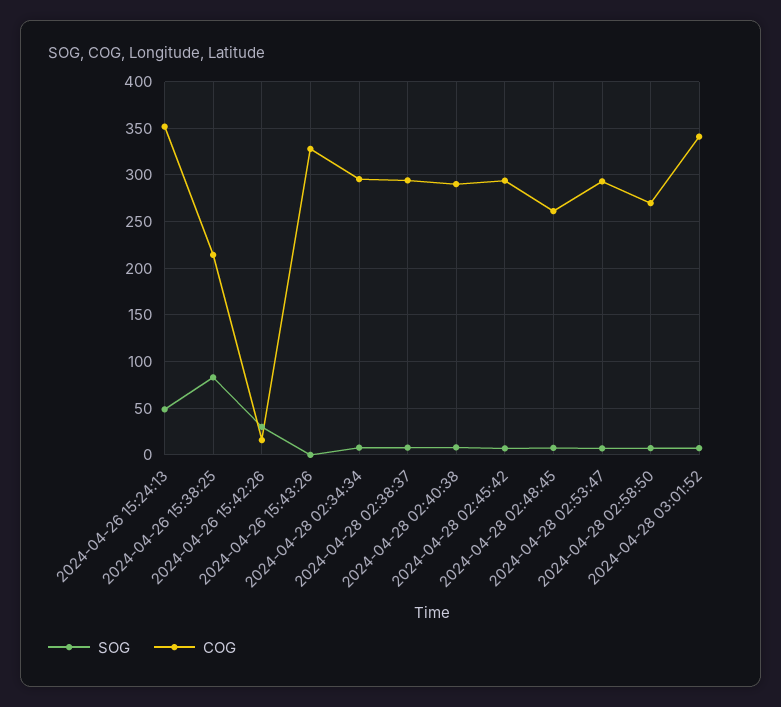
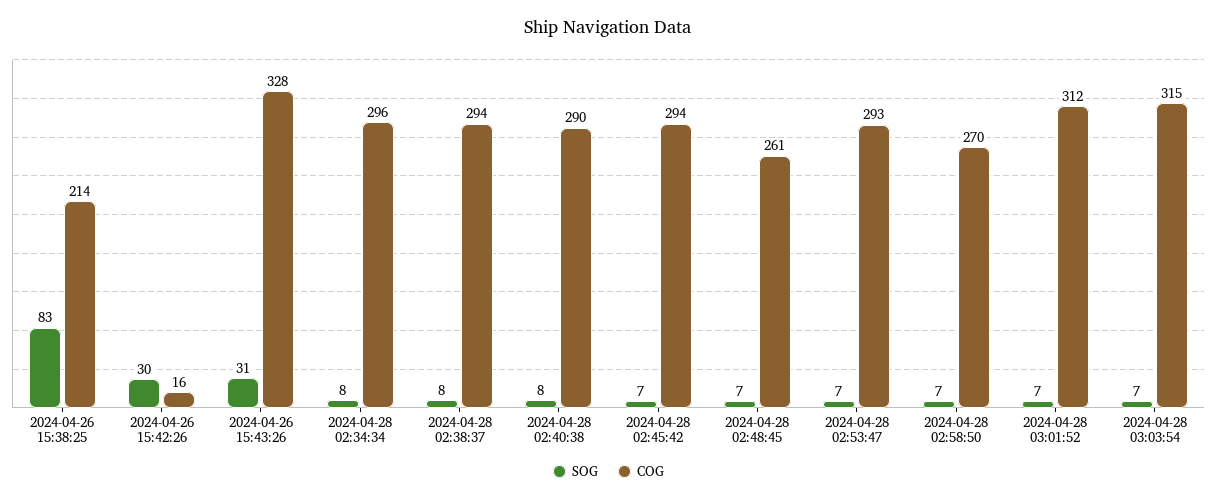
SOG, 2024-04-26 15:24:13: 50 -> none
COG, 2024-04-26 15:24:13: 350 -> none
SOG, 2024-04-26 15:43:26: 0 -> 31
COG, 2024-04-28 03:01:52: 340 -> 312
SOG, 2024-04-28 03:03:54: none -> 7
COG, 2024-04-28 03:03:54: none -> 315

